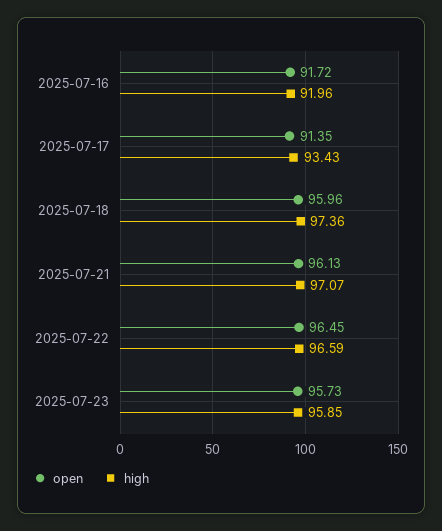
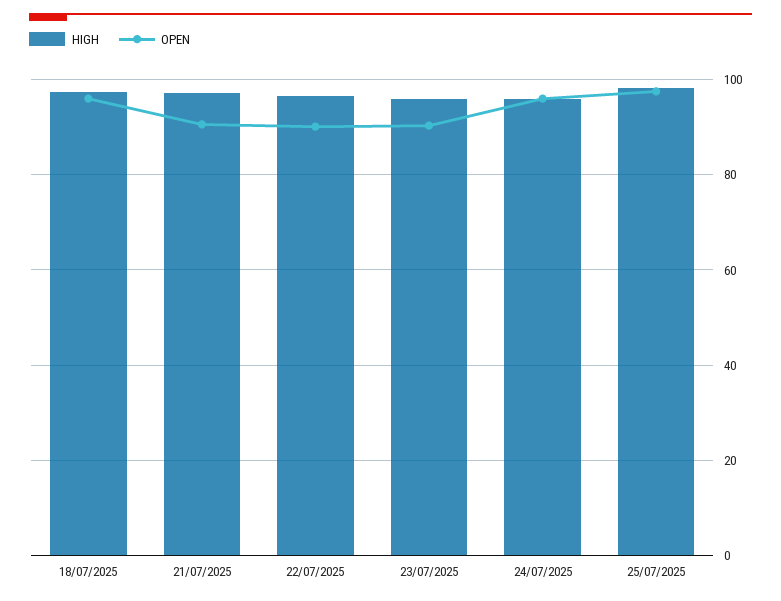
open, 2025-07-16: 91.72 -> none
high, 2025-07-16: 91.96 -> none
open, 2025-07-17: 91.35 -> none
high, 2025-07-17: 93.43 -> none
open, 2025-07-21: 96.13 -> 90
open, 2025-07-22: 96.45 -> 90
open, 2025-07-23: 95.73 -> 90
high, 24/07/2025: none -> 96
open, 24/07/2025: none -> 96
high, 25/07/2025: none -> 98
open, 25/07/2025: none -> 98

